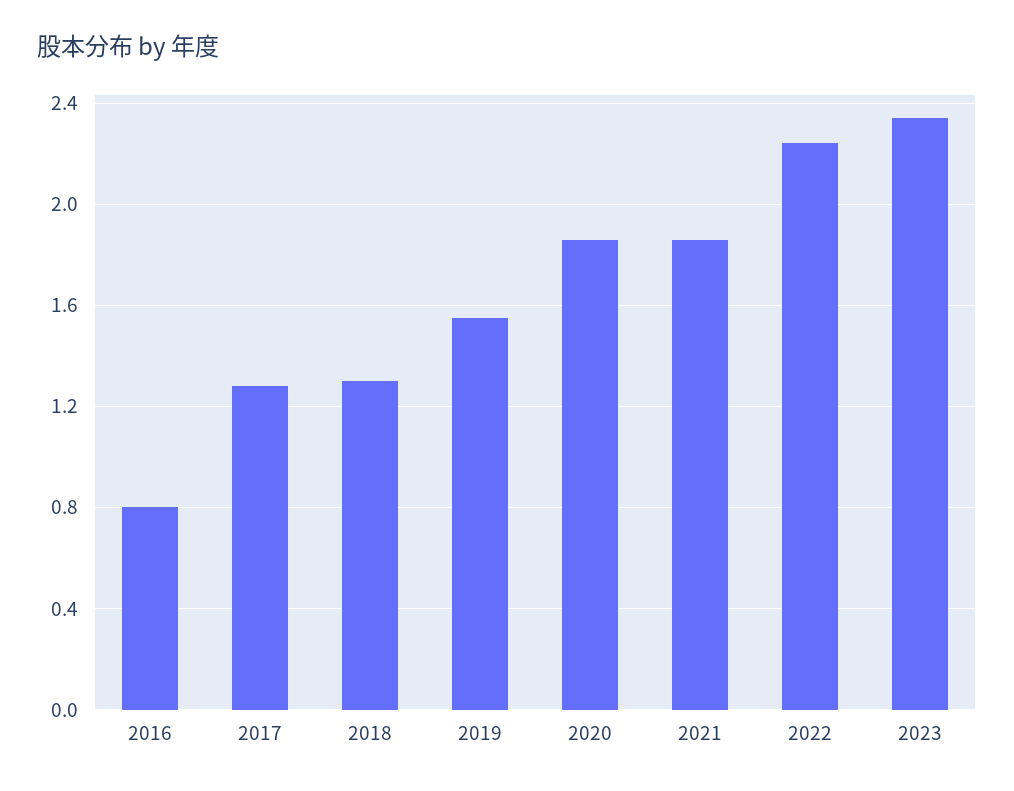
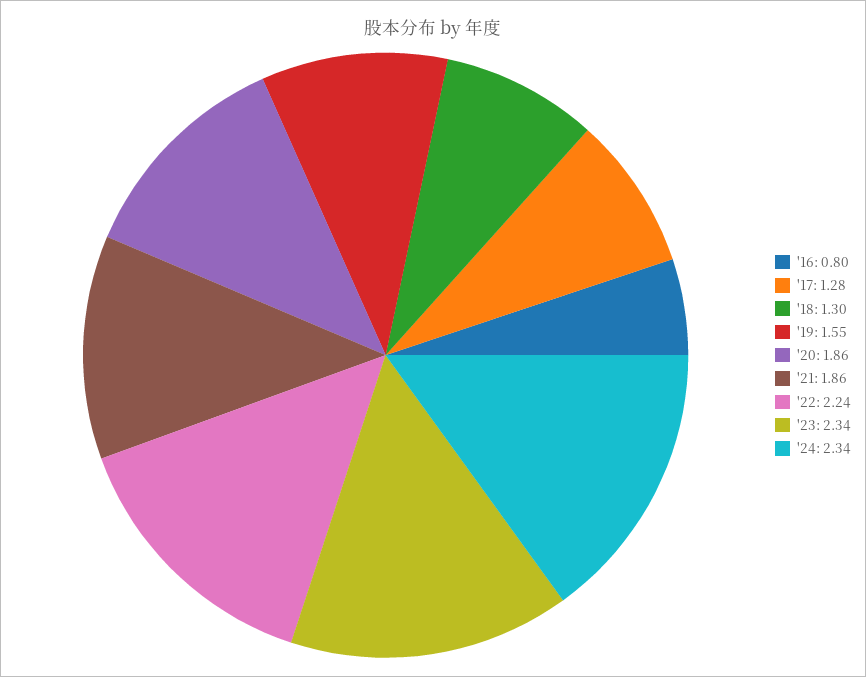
'24: none -> 2.34

